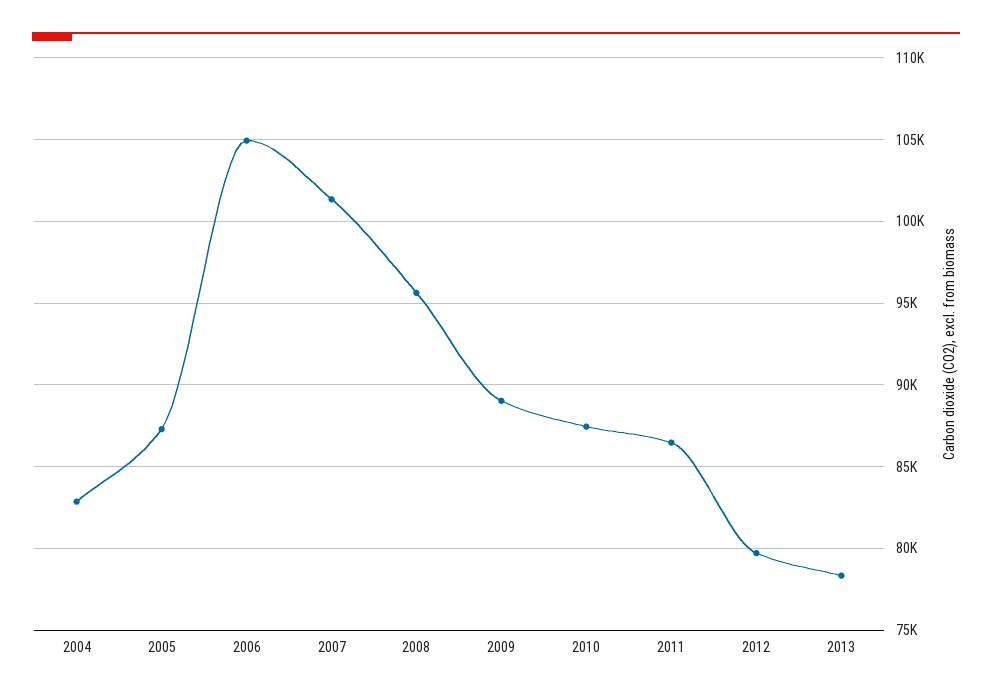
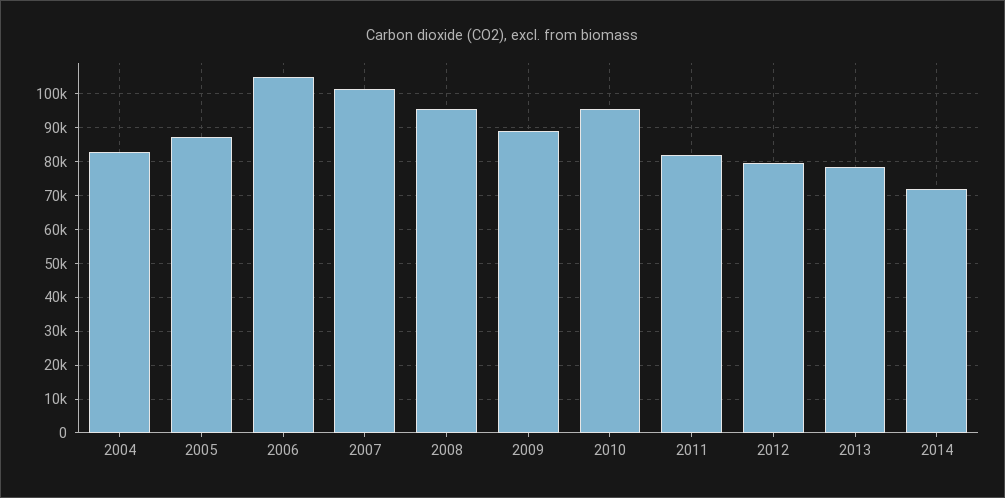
2010: 87500 -> 96000
2011: 86500 -> 82000
2014: none -> 72000

